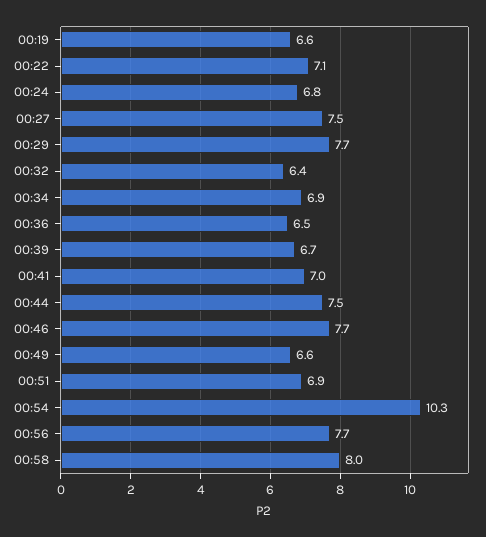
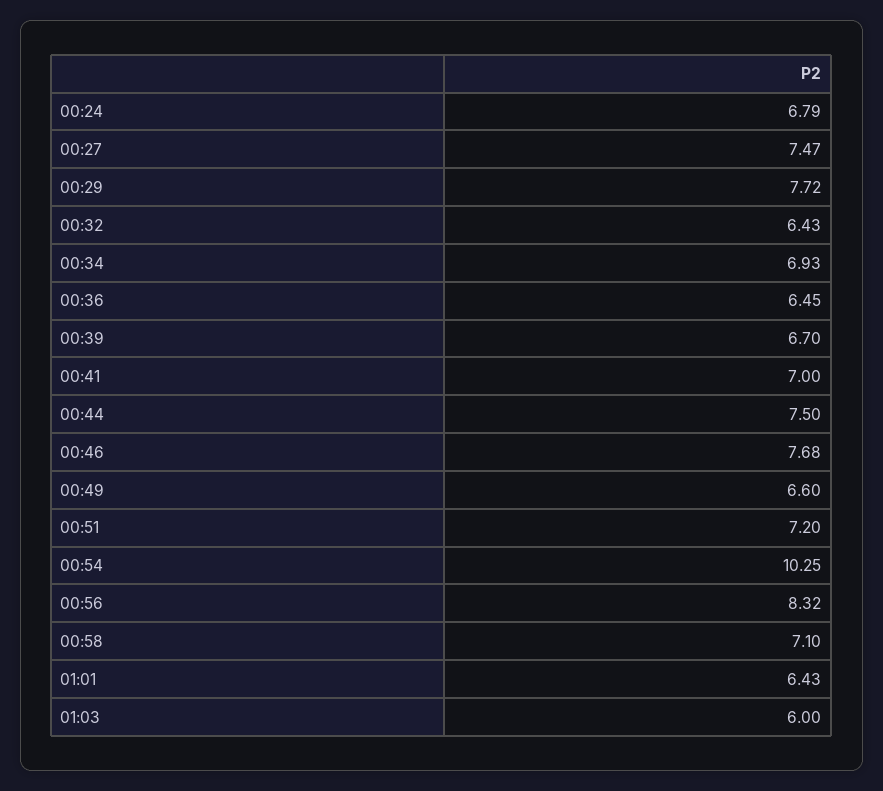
00:19: 6.6 -> none
00:22: 7.1 -> none
00:51: 6.9 -> 7.2
00:56: 7.7 -> 8.32
00:58: 8 -> 7.1
01:01: none -> 6.43
01:03: none -> 6

